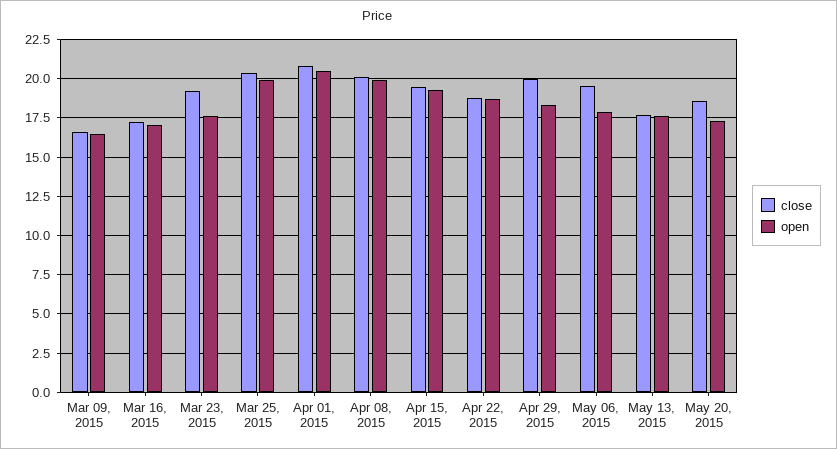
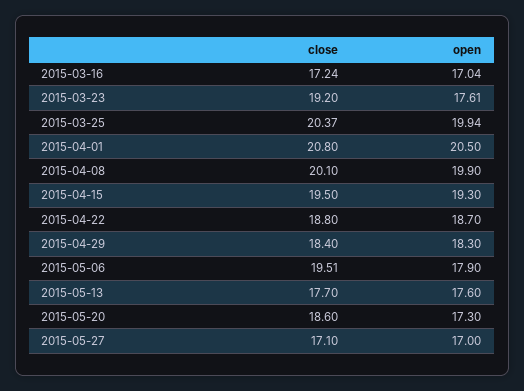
close, Mar 09, 2015: 16.5 -> none
open, Mar 09, 2015: 16.5 -> none
close, Apr 29, 2015: 20 -> 18.4
close, 2015-05-27: none -> 17.1
open, 2015-05-27: none -> 17

